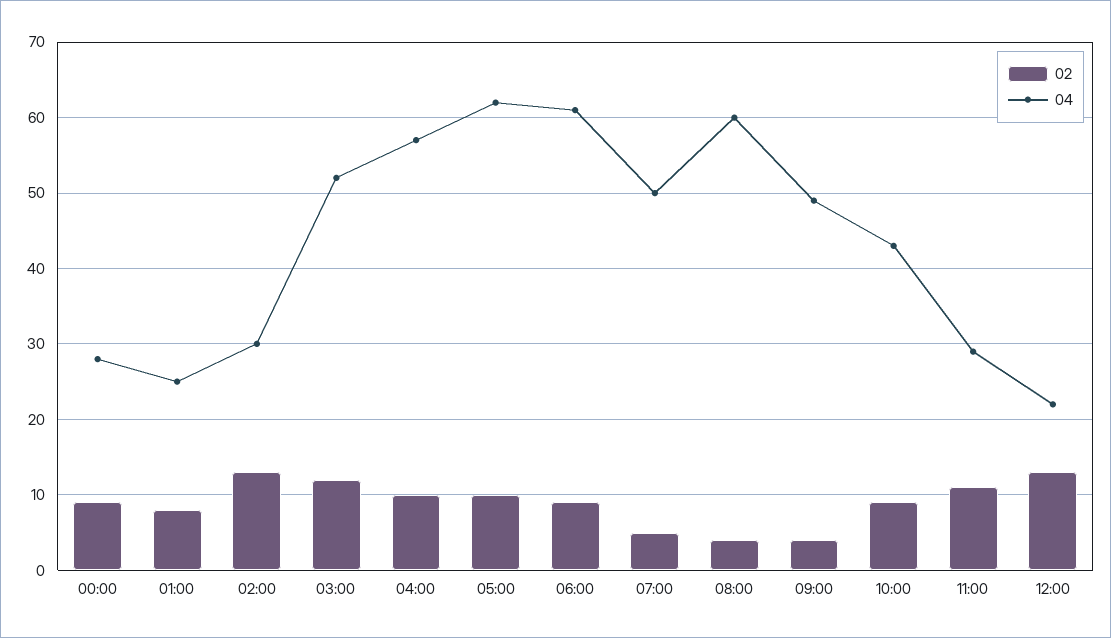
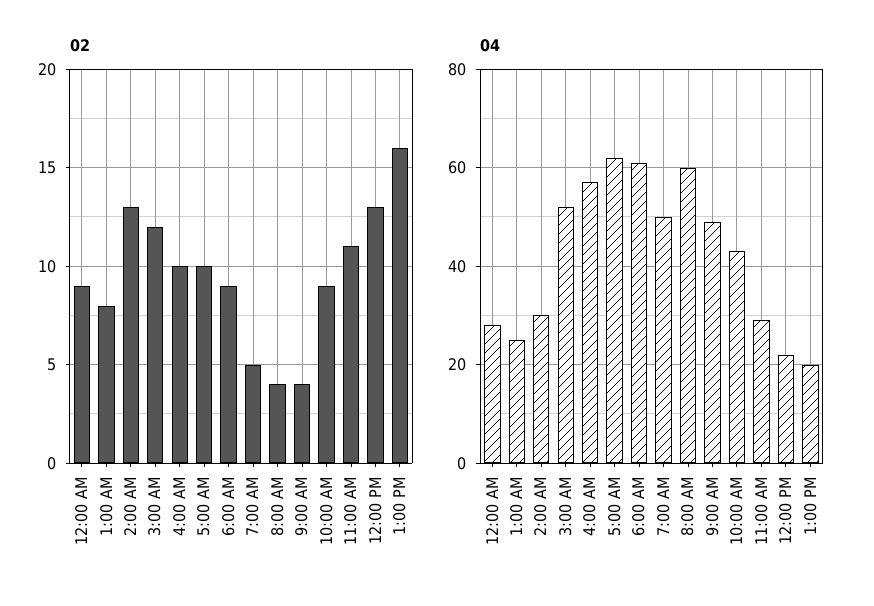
02, 1:00 PM: none -> 16
04, 1:00 PM: none -> 20

